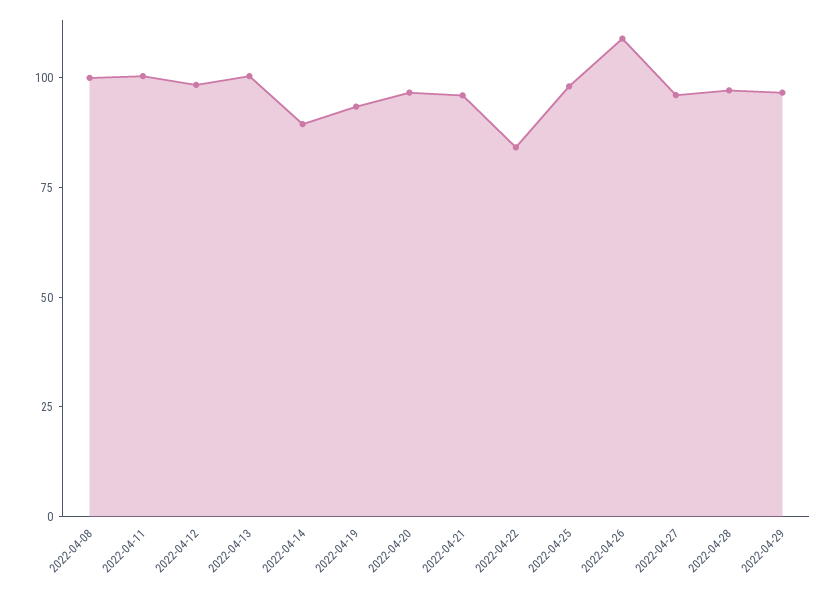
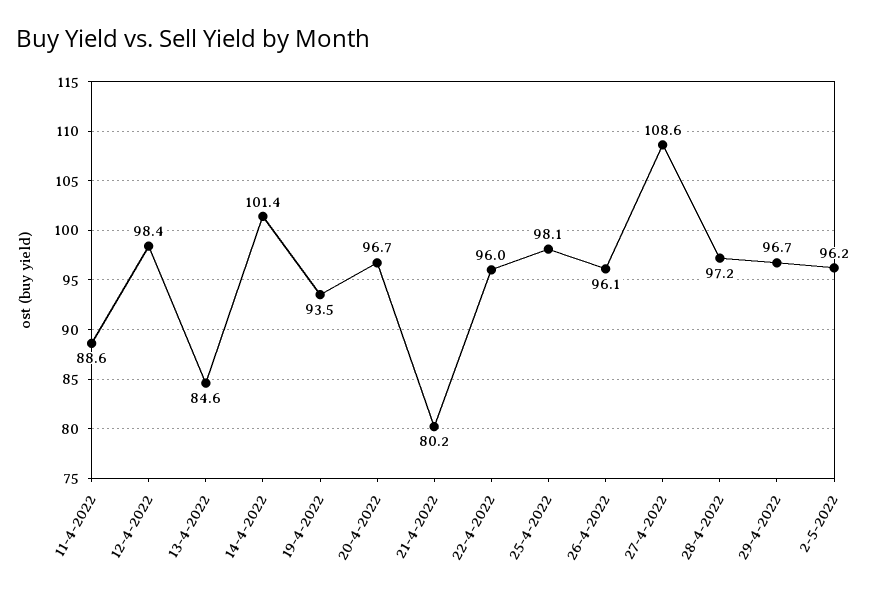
2022-04-08: 100 -> none
2022-04-11: 100 -> 88.6
2022-04-13: 100 -> 84.6
2022-04-14: 90 -> 101.4
2022-04-21: 95 -> 80.2
2022-04-22: 85 -> 96
2022-04-26: 110 -> 96.1
2022-04-27: 95 -> 108.6
2-5-2022: none -> 96.2

